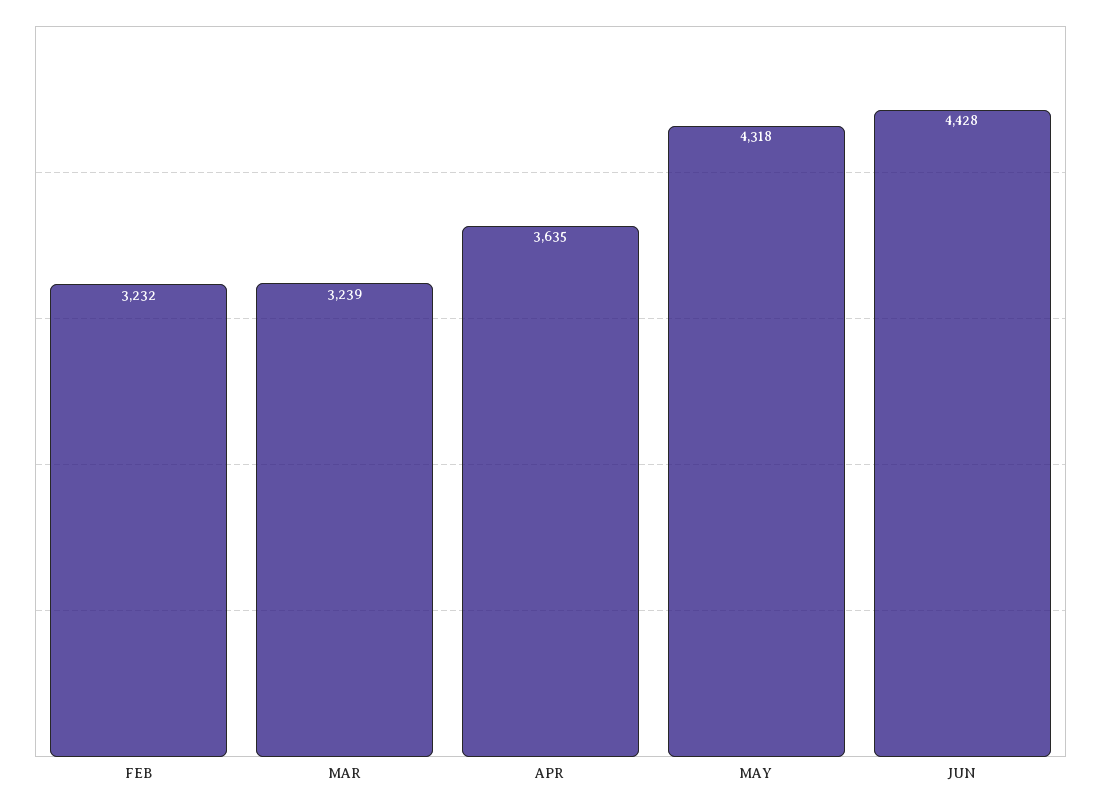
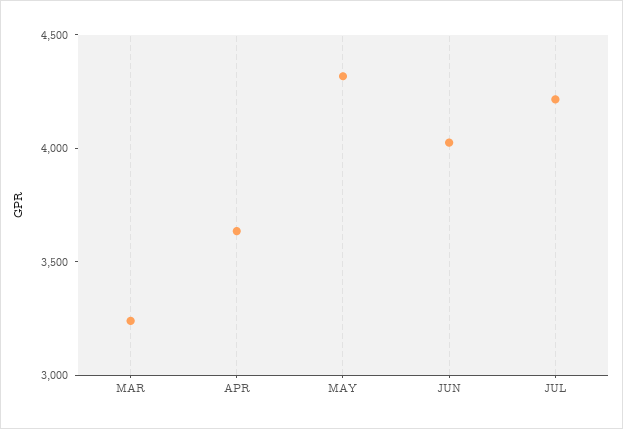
FEB: 3232 -> none
JUN: 4428 -> 4000
JUL: none -> 4200

